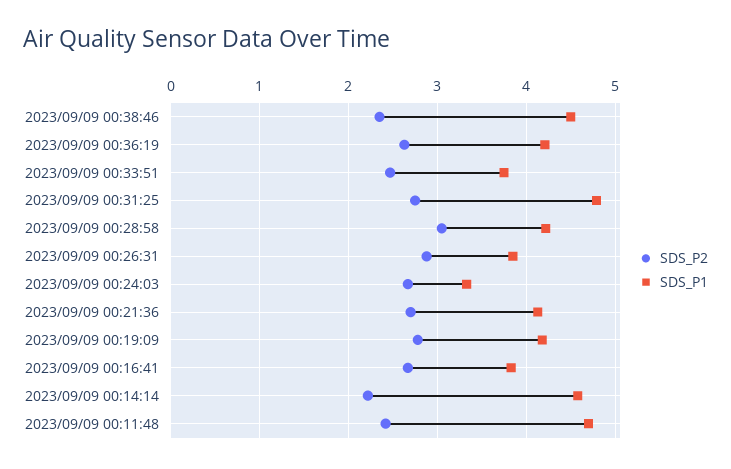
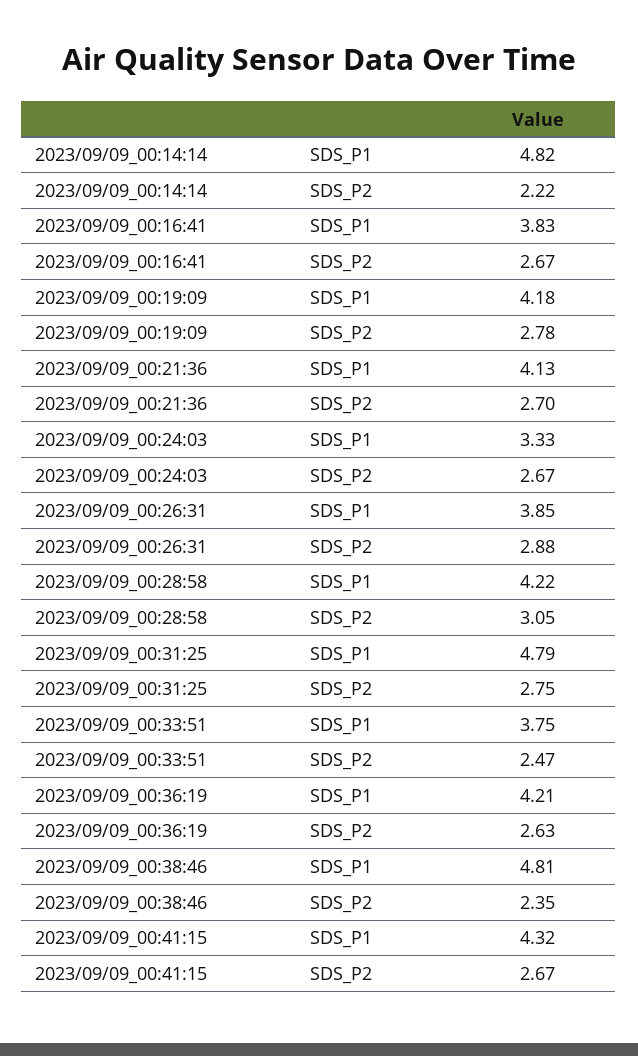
SDS_P1, 2023/09/09 00:38:46: 4.5 -> 4.81
SDS_P1, 2023/09/09 00:14:14: 4.6 -> 4.82
SDS_P2, 2023/09/09 00:11:48: 2.4 -> none
SDS_P1, 2023/09/09 00:11:48: 4.7 -> none
SDS_P1, 2023/09/09_00:41:15: none -> 4.32
SDS_P2, 2023/09/09_00:41:15: none -> 2.67

